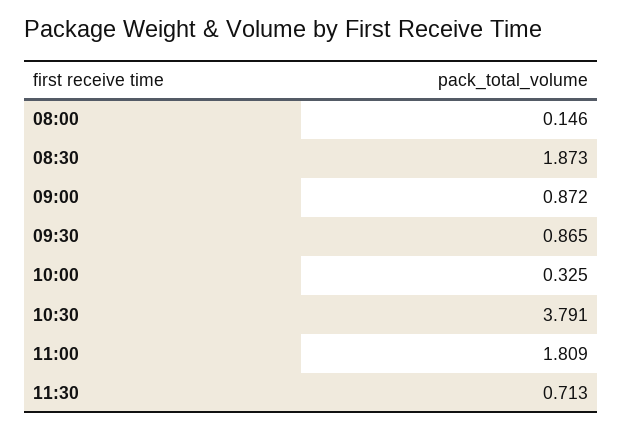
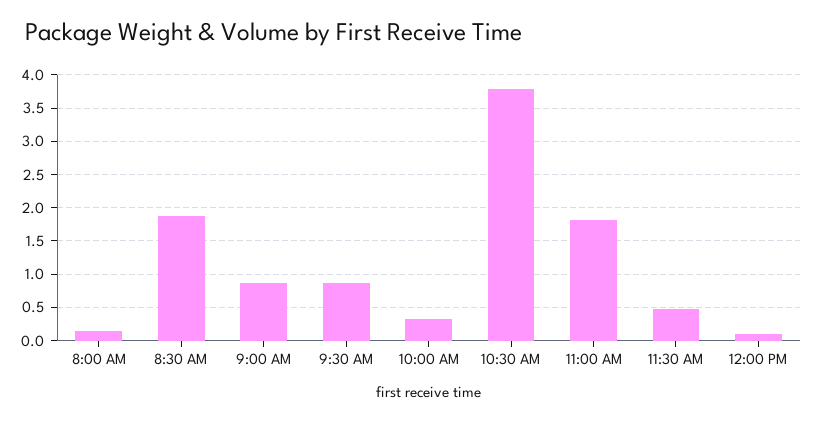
11:30: 0.713 -> 0.5
12:00 PM: none -> 0.1

